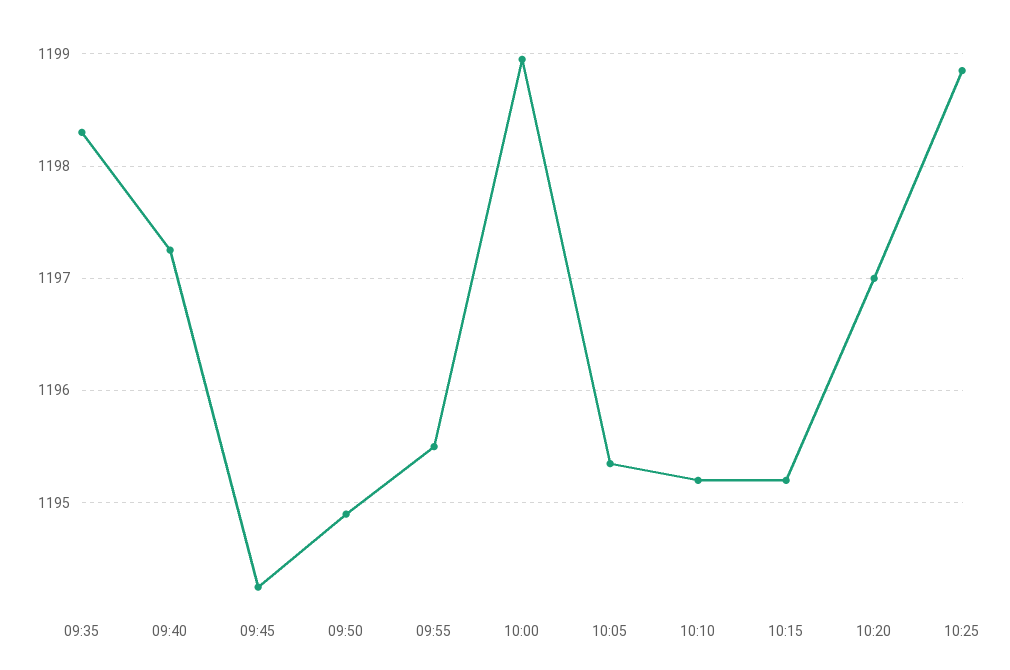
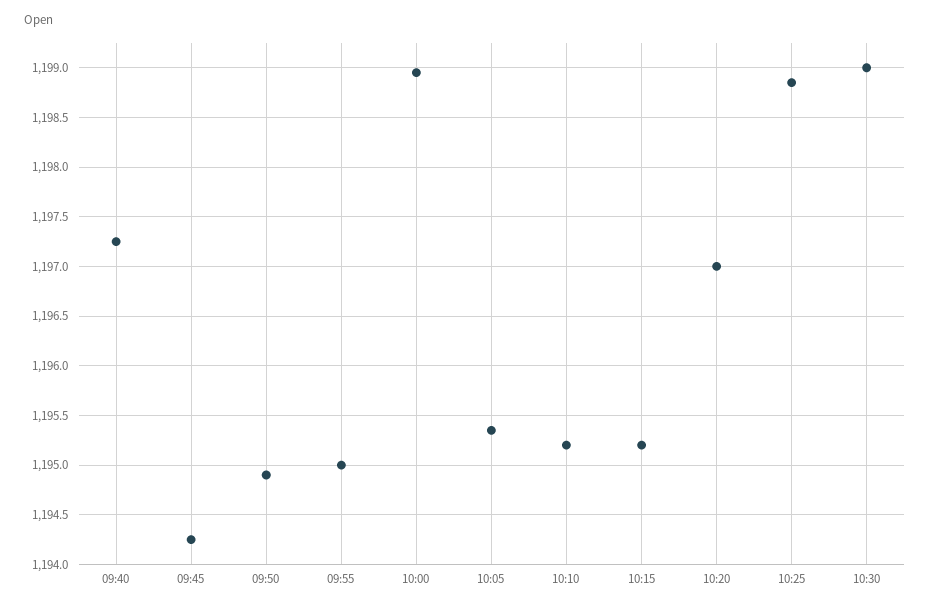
09:35: 1198.3 -> none
09:55: 1195.5 -> 1195
10:30: none -> 1199

